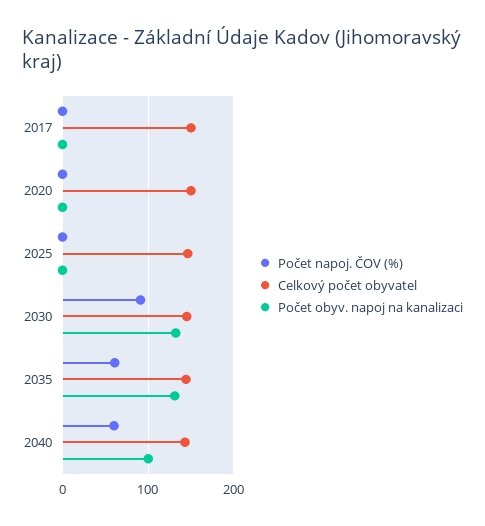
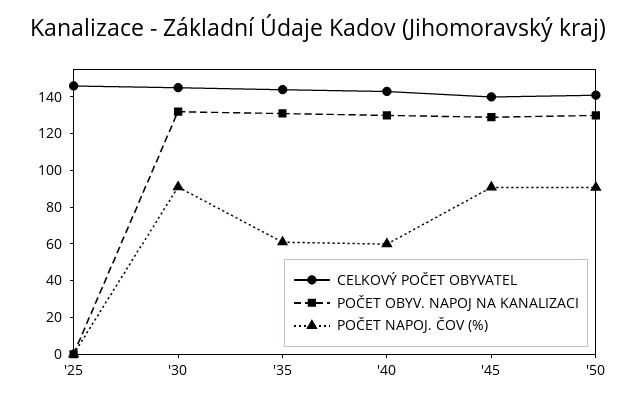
Počet napoj. ČOV (%), 2017: 0 -> none
Celkový počet obyvatel, 2017: 150 -> none
Počet obyv. napoj na kanalizaci, 2017: 0 -> none
Počet napoj. ČOV (%), 2020: 0 -> none
Celkový počet obyvatel, 2020: 150 -> none
Počet obyv. napoj na kanalizaci, 2020: 0 -> none
Počet obyv. napoj na kanalizaci, 2040: 100 -> 130
Celkový počet obyvatel, '45: none -> 140
Počet obyv. napoj na kanalizaci, '45: none -> 130
Počet napoj. ČOV (%), '45: none -> 90
Celkový počet obyvatel, '50: none -> 140
Počet obyv. napoj na kanalizaci, '50: none -> 130
Počet napoj. ČOV (%), '50: none -> 90

